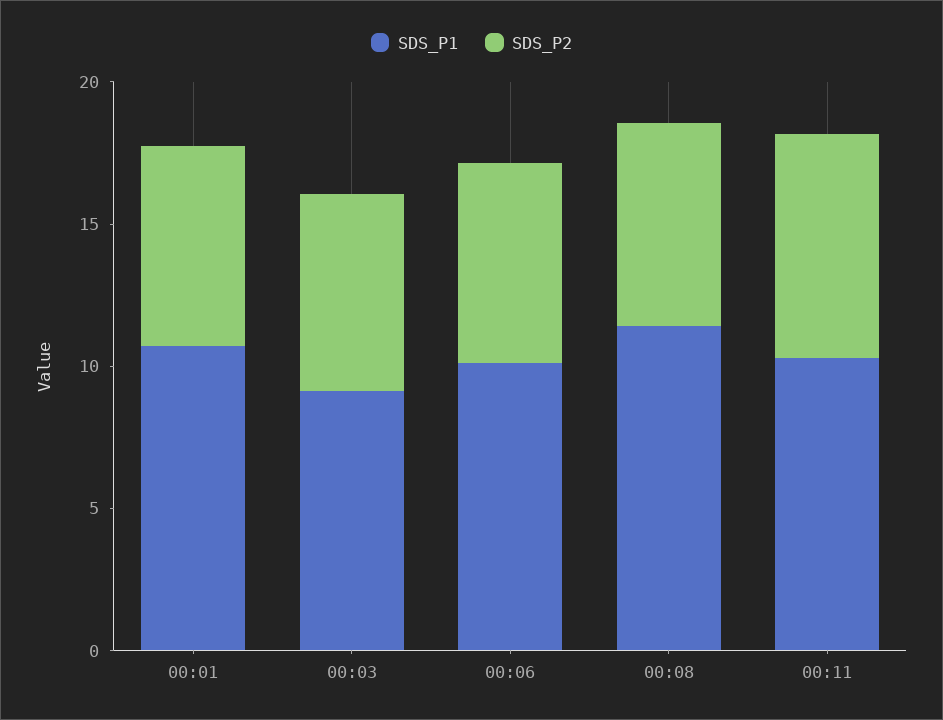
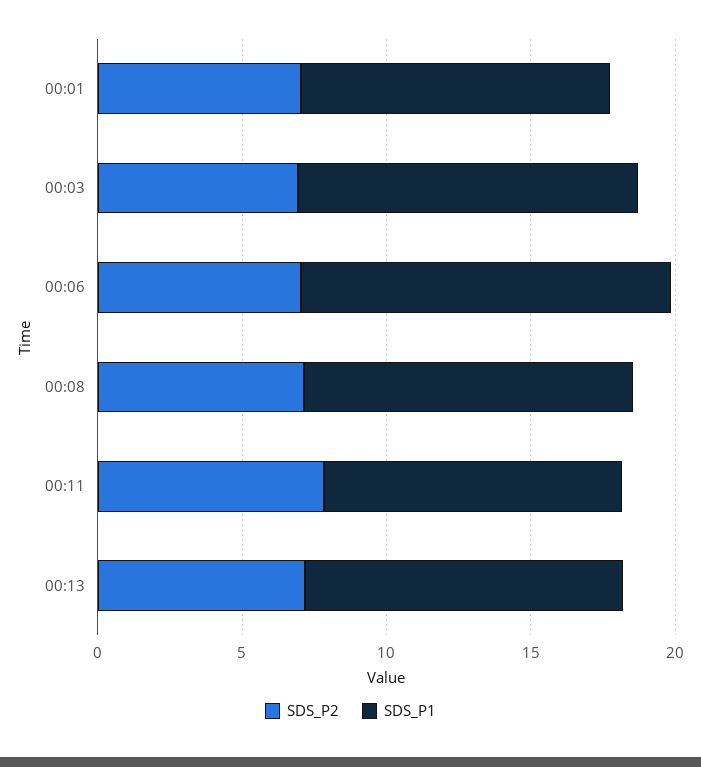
SDS_P1, 00:03: 9 -> 12
SDS_P1, 00:06: 10 -> 13
SDS_P2, 00:13: none -> 7
SDS_P1, 00:13: none -> 11

